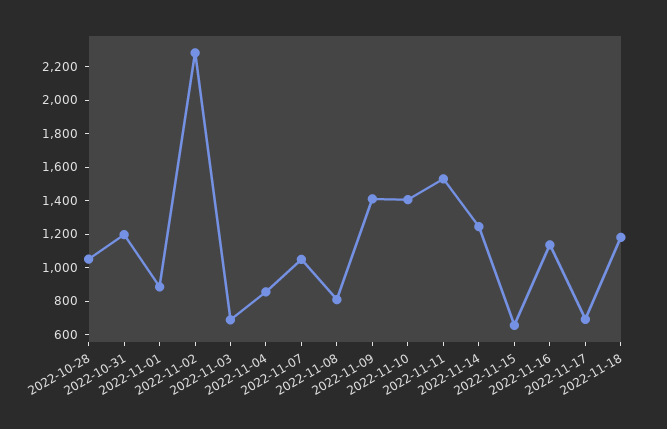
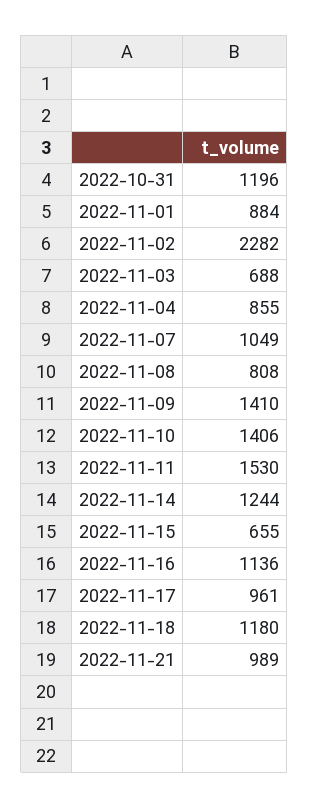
2022-10-28: 1050 -> none
2022-11-17: 700 -> 961
2022-11-21: none -> 989

